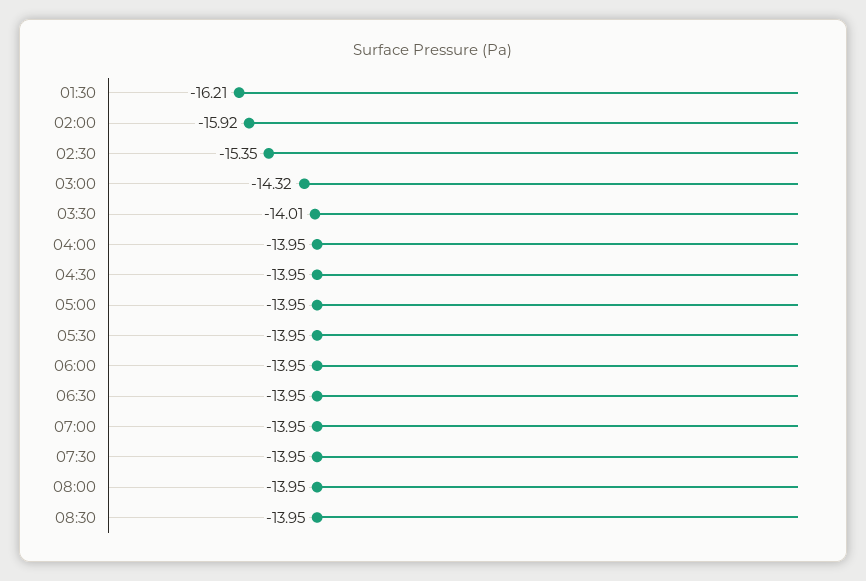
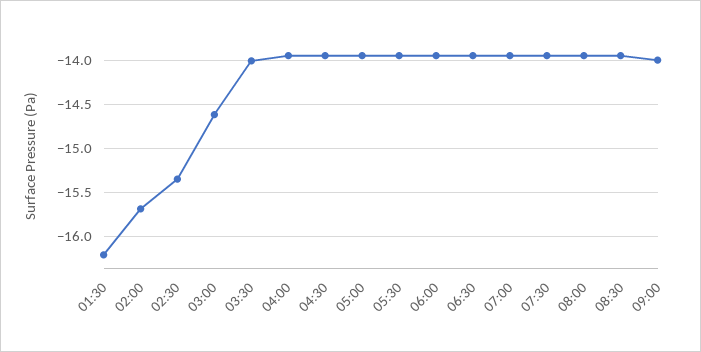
02:00: -15.92 -> -15.7
03:00: -14.32 -> -14.6
09:00: none -> -14

